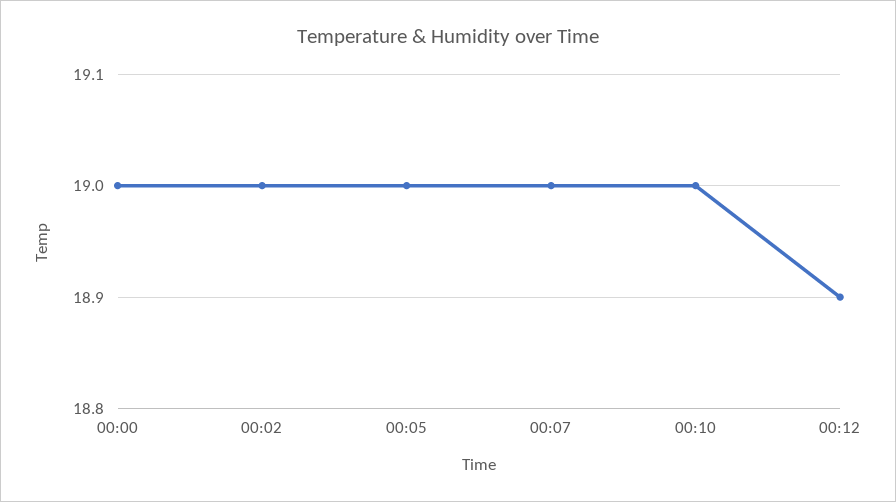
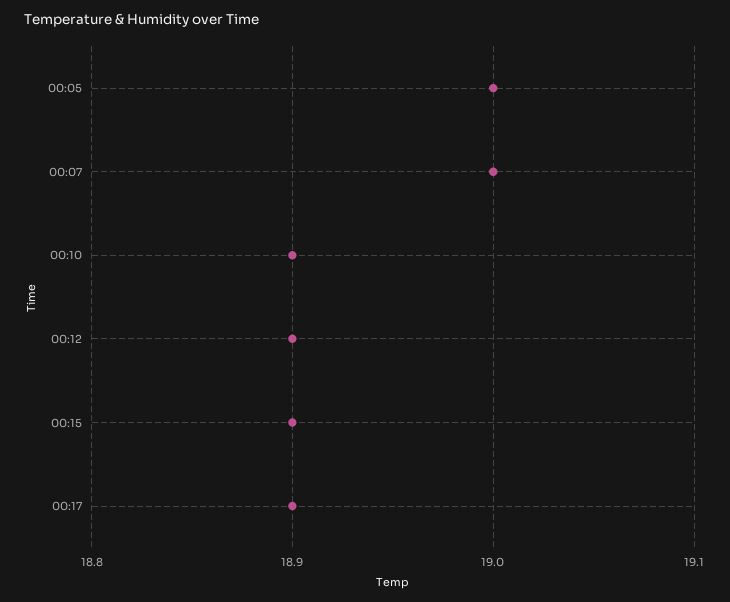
00:00: 19 -> none
00:02: 19 -> none
00:10: 19 -> 18.9
00:15: none -> 18.9
00:17: none -> 18.9

